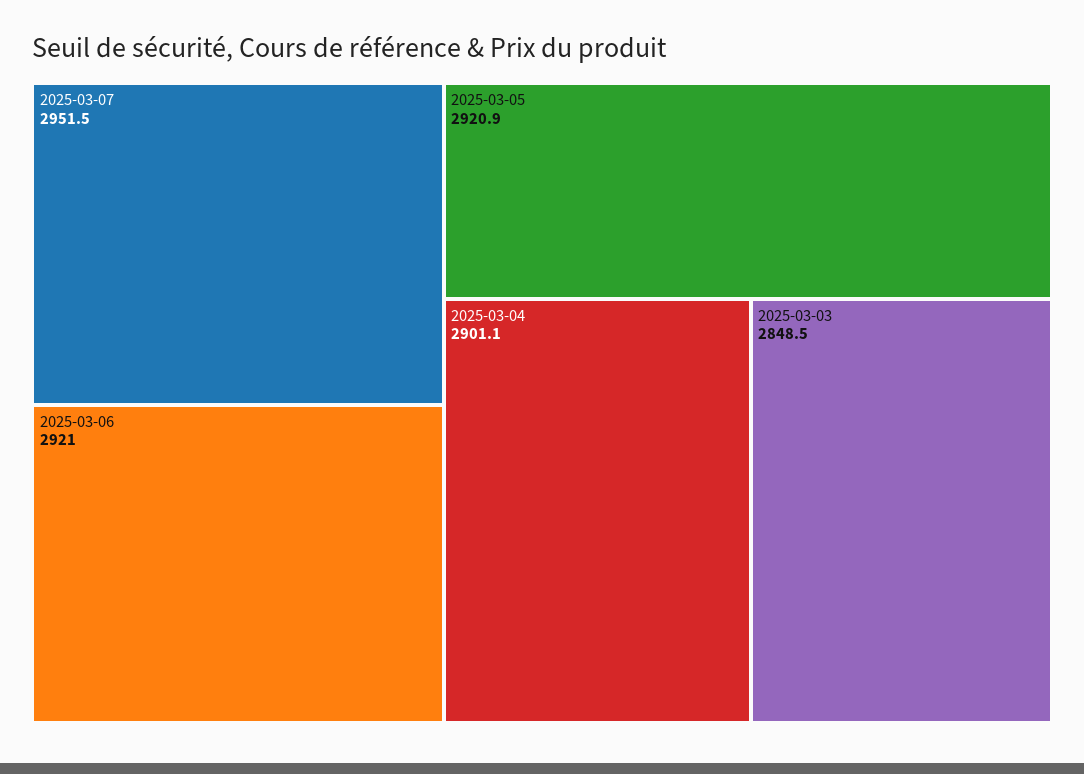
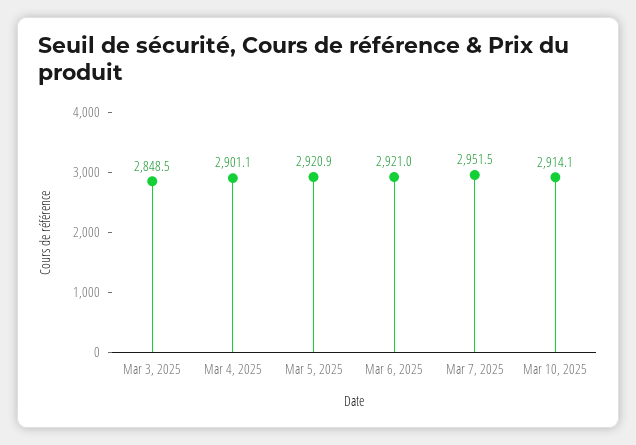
Mar 10, 2025: none -> 2914.1

